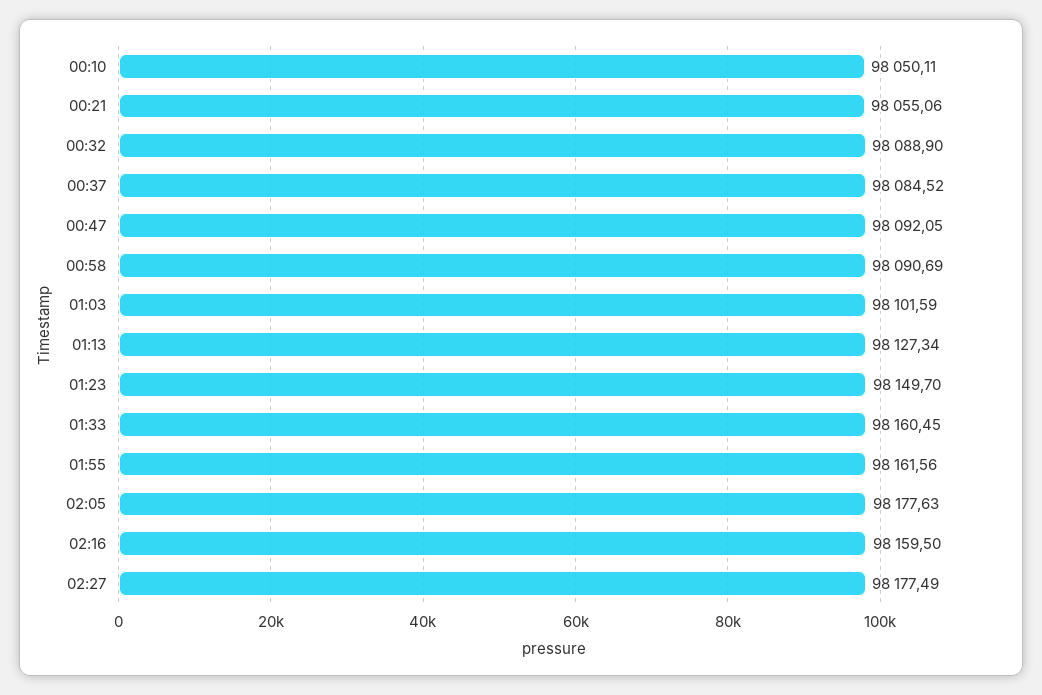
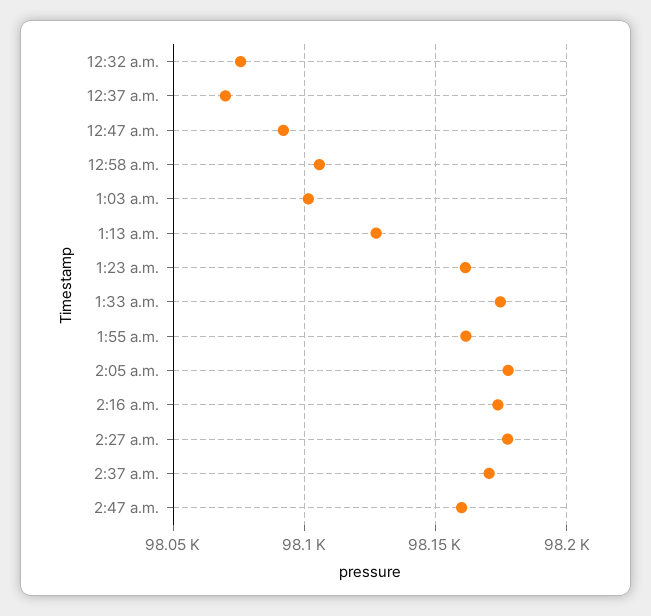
00:10: 98050.11 -> none
00:21: 98055.06 -> none
00:32: 98088.9 -> 98075
00:37: 98084.52 -> 98070
00:58: 98090.69 -> 98105
01:23: 98149.7 -> 98160
01:33: 98160.45 -> 98175
02:16: 98159.5 -> 98175
2:37 a.m.: none -> 98170
2:47 a.m.: none -> 98160

